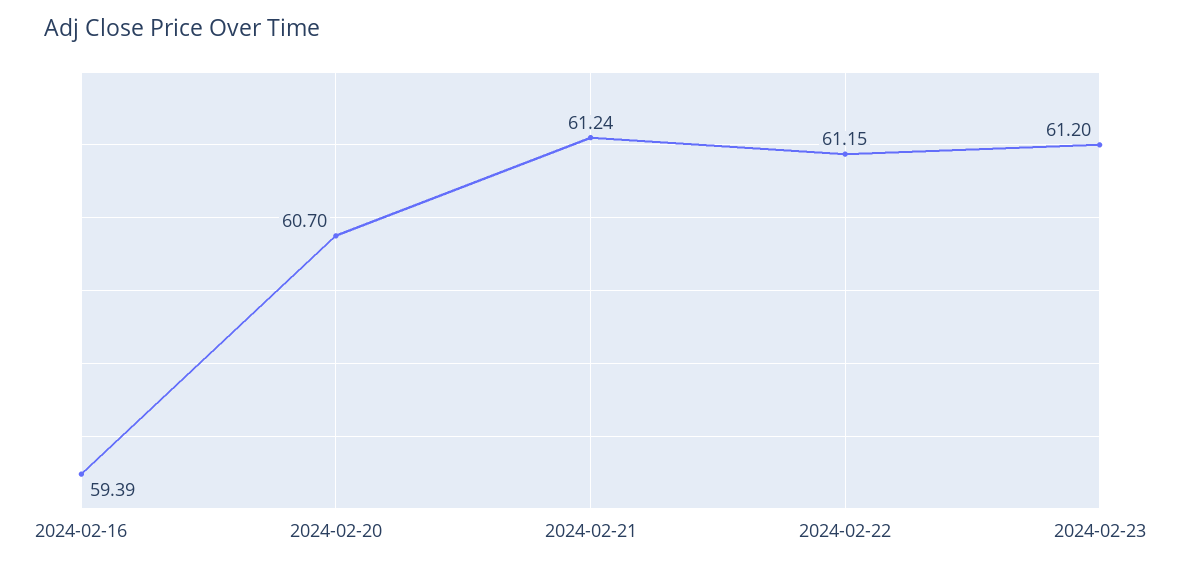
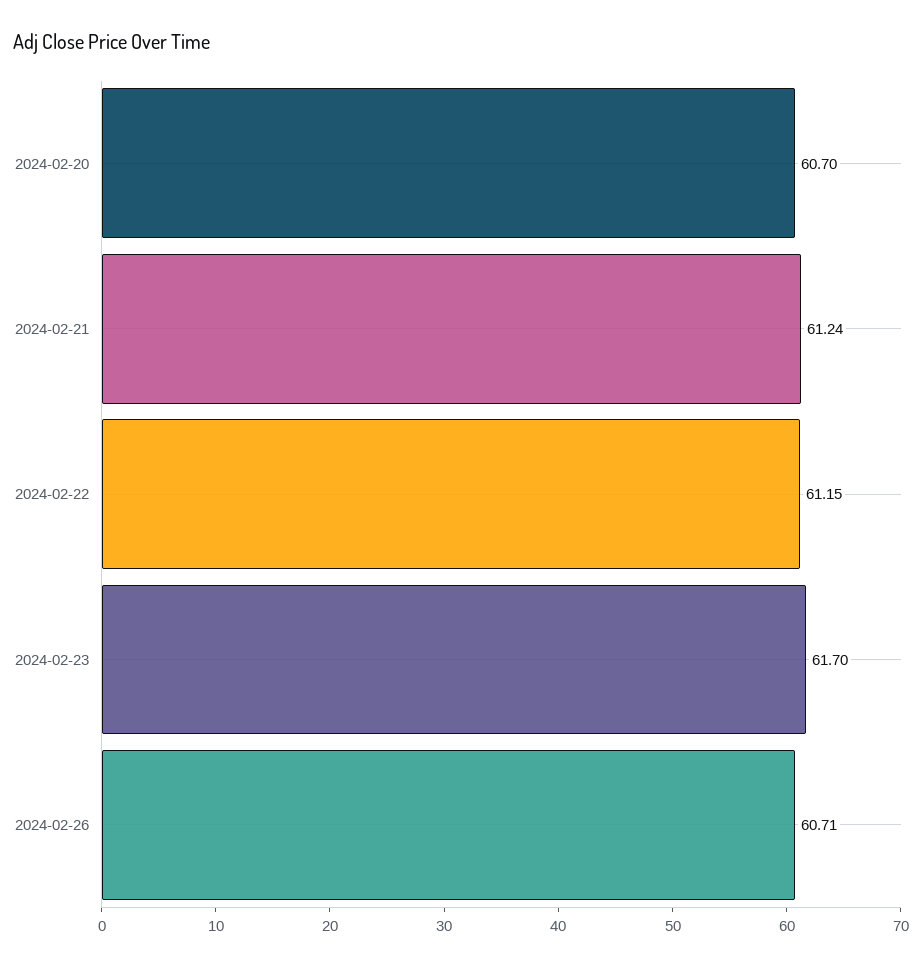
2024-02-16: 59.39 -> none
2024-02-23: 61.2 -> 61.7
2024-02-26: none -> 60.71

